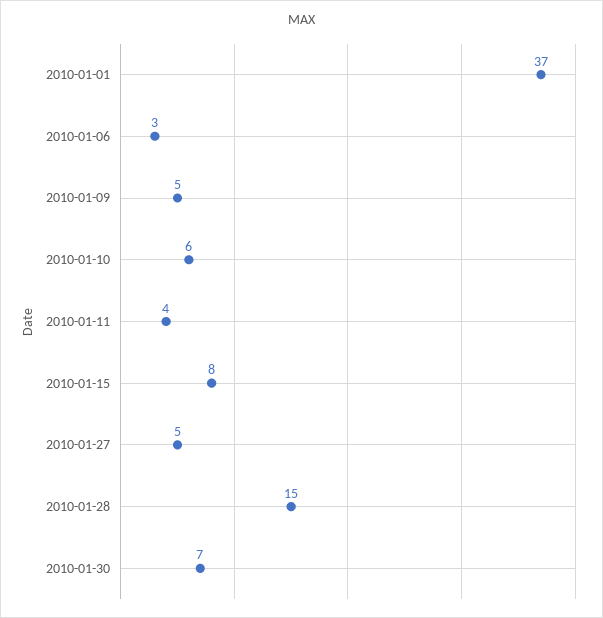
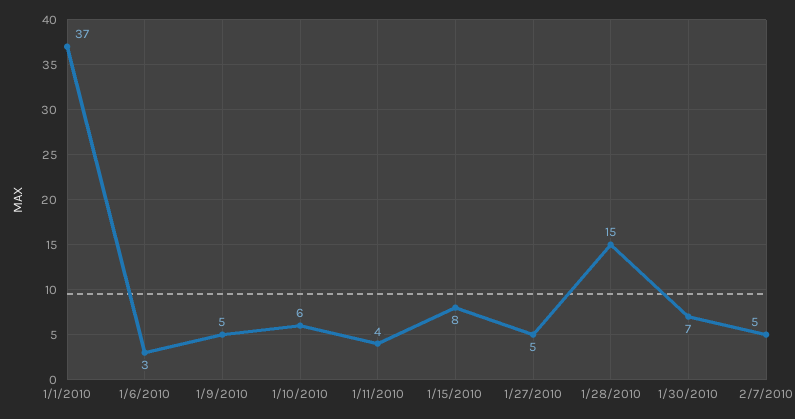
2/7/2010: none -> 5

